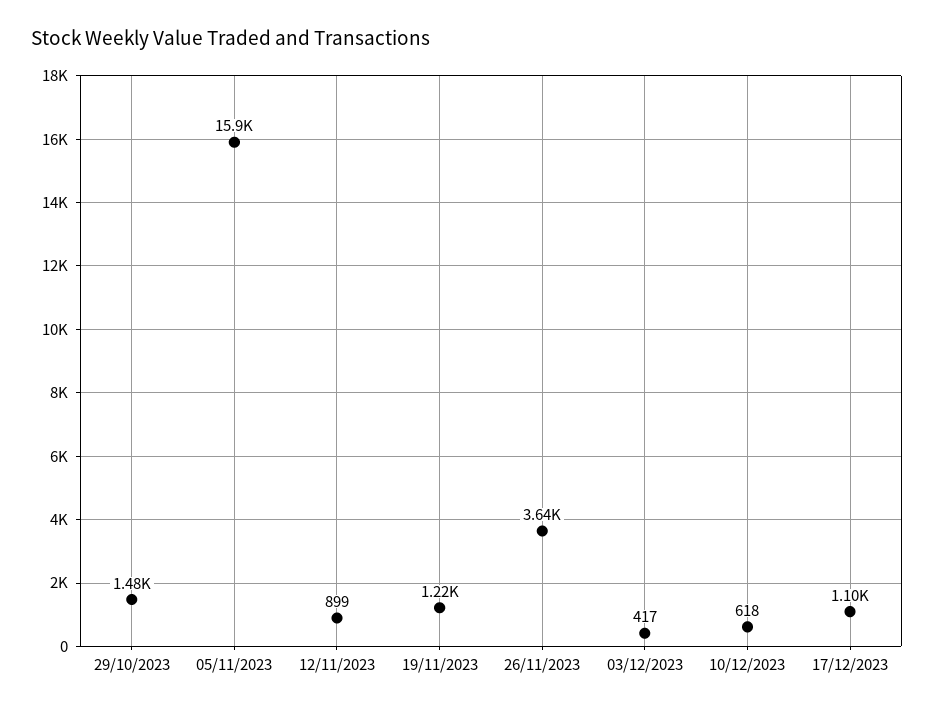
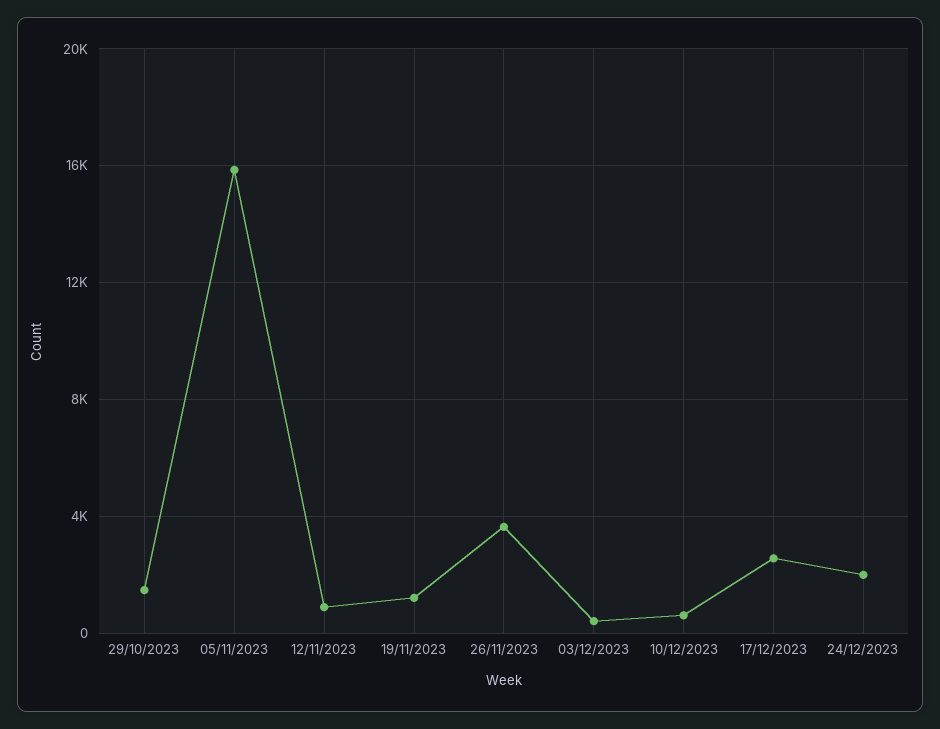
17/12/2023: 1100 -> 2500
24/12/2023: none -> 2000

